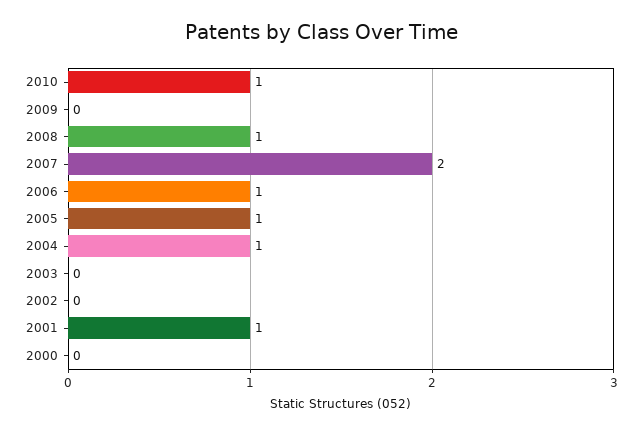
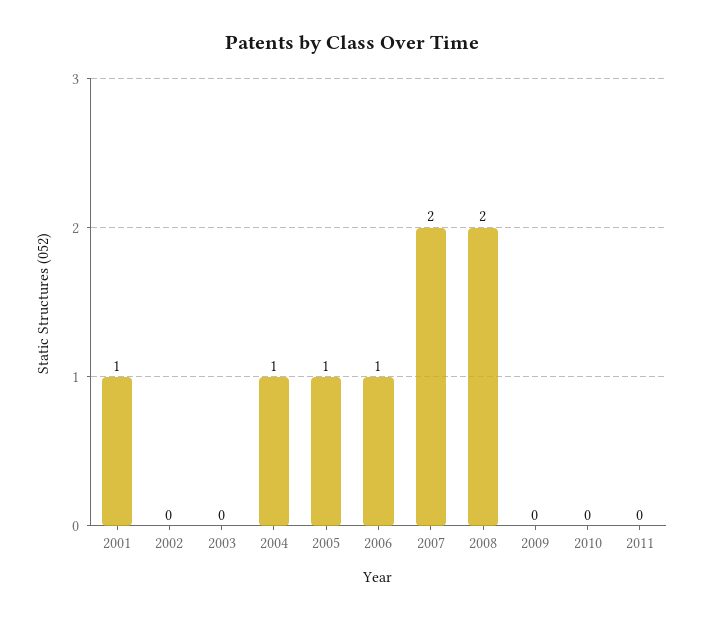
2010: 1 -> 0
2008: 1 -> 2
2000: 0 -> none
2011: none -> 0

